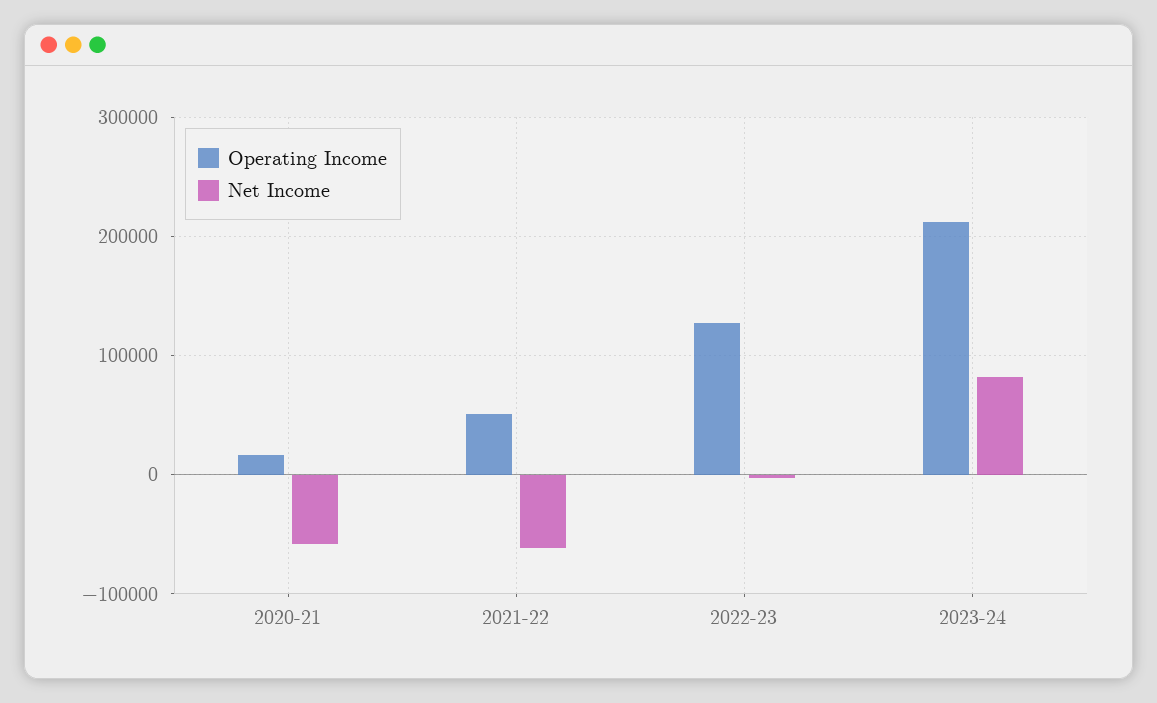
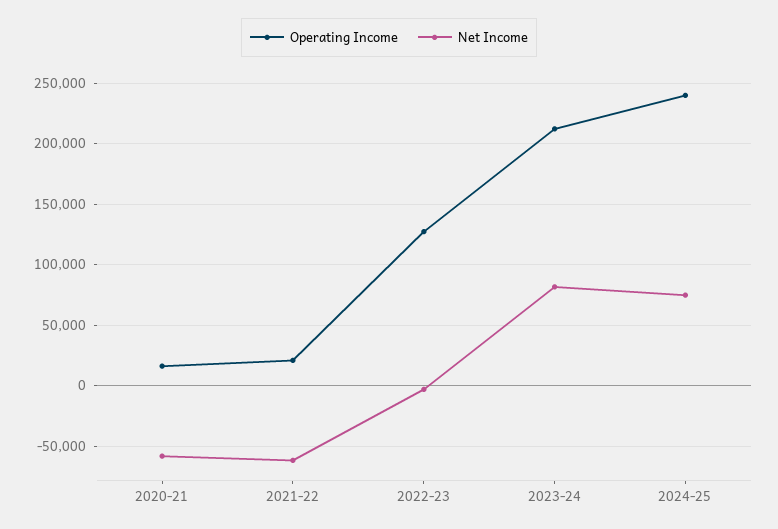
Operating Income, 2021-22: 50000 -> 20000
Operating Income, 2024-25: none -> 240000
Net Income, 2024-25: none -> 75000

